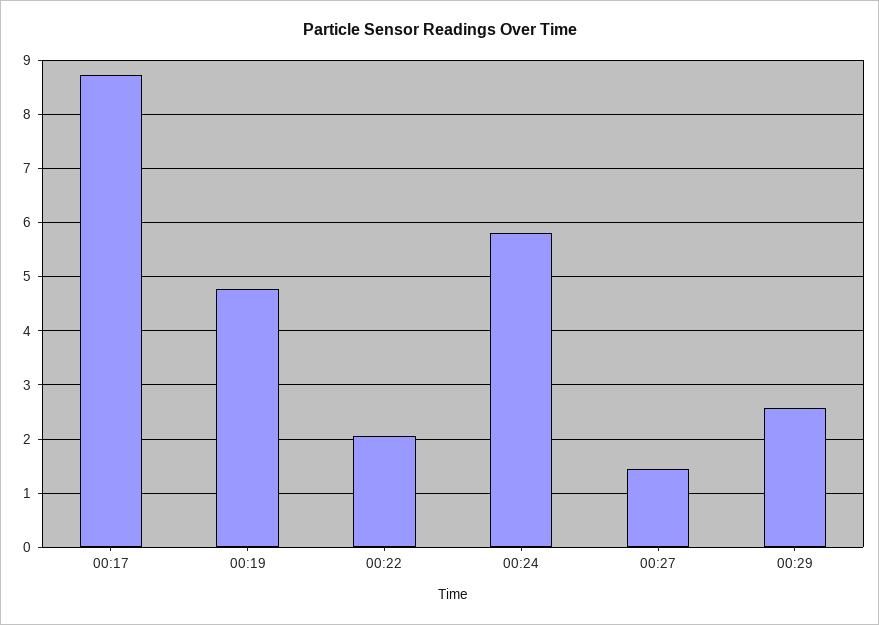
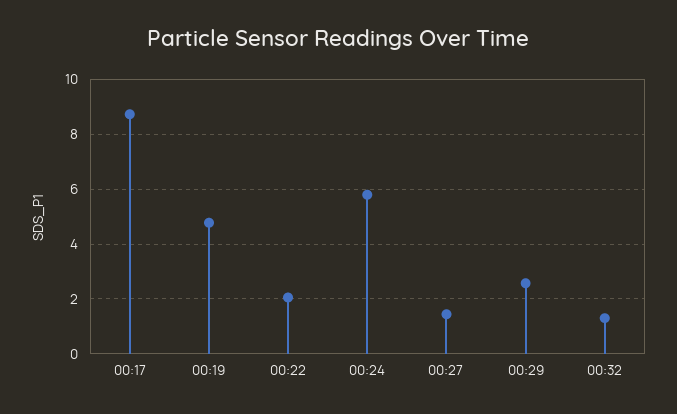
00:32: none -> 1.25

